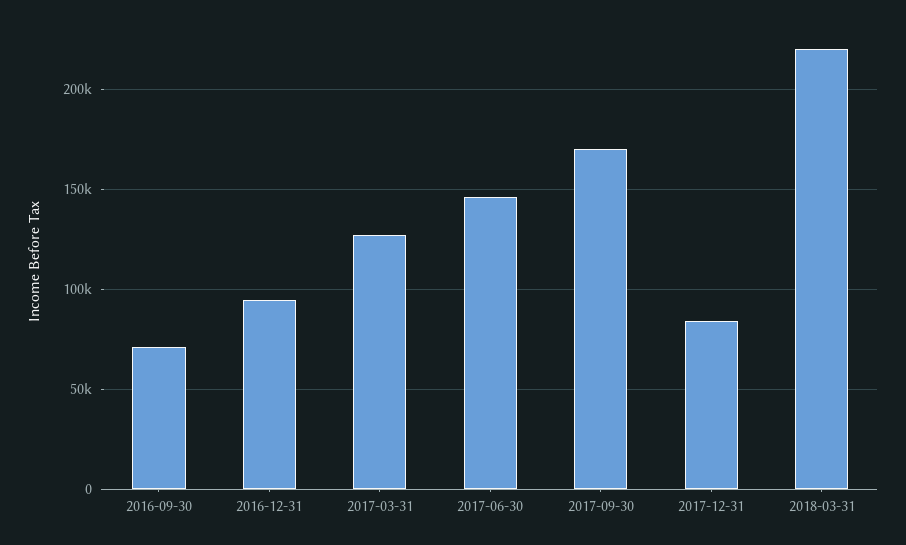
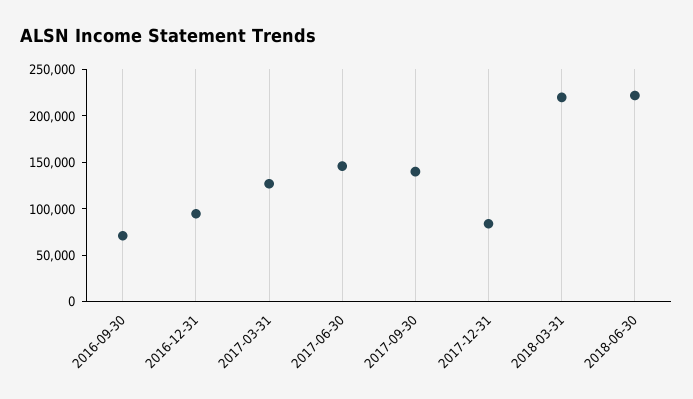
2017-09-30: 170000 -> 140000
2018-06-30: none -> 220000

